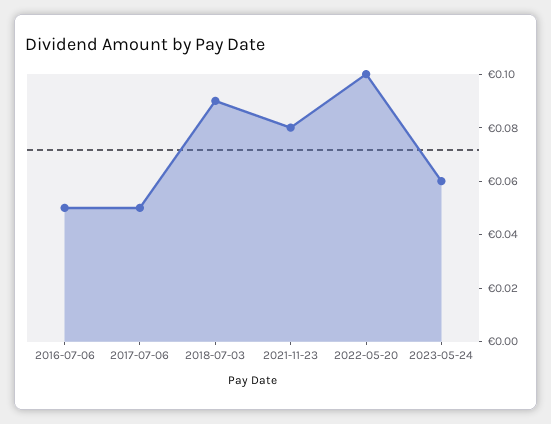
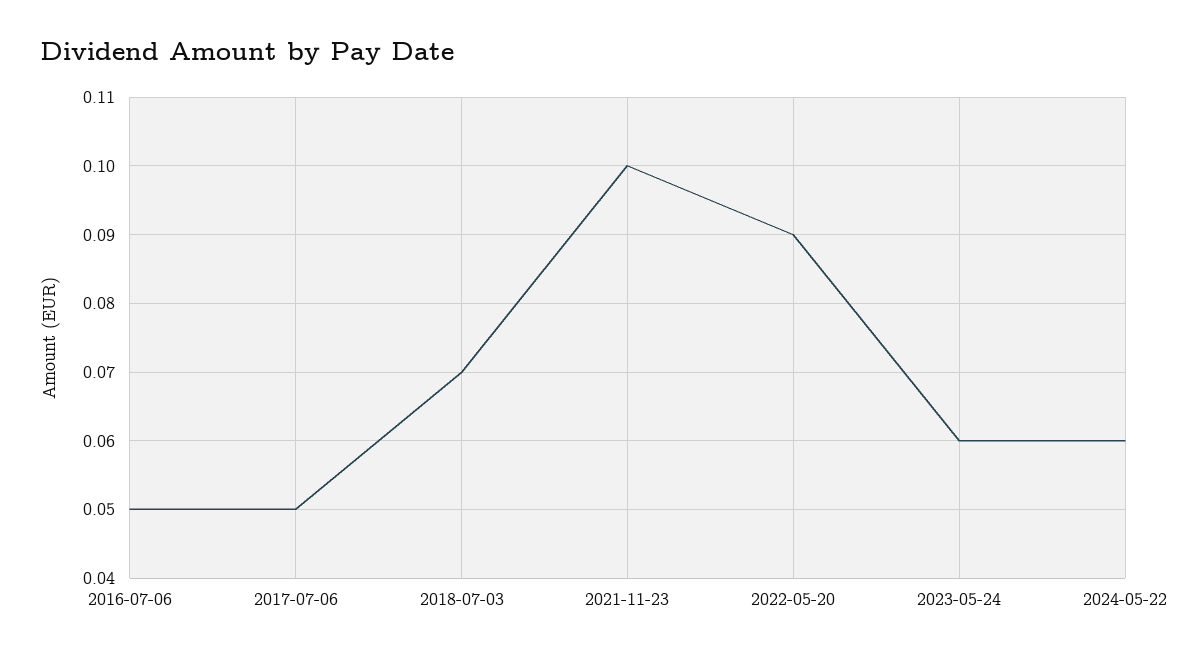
2018-07-03: 0.09 -> 0.07
2021-11-23: 0.08 -> 0.1
2022-05-20: 0.1 -> 0.09
2024-05-22: none -> 0.06

